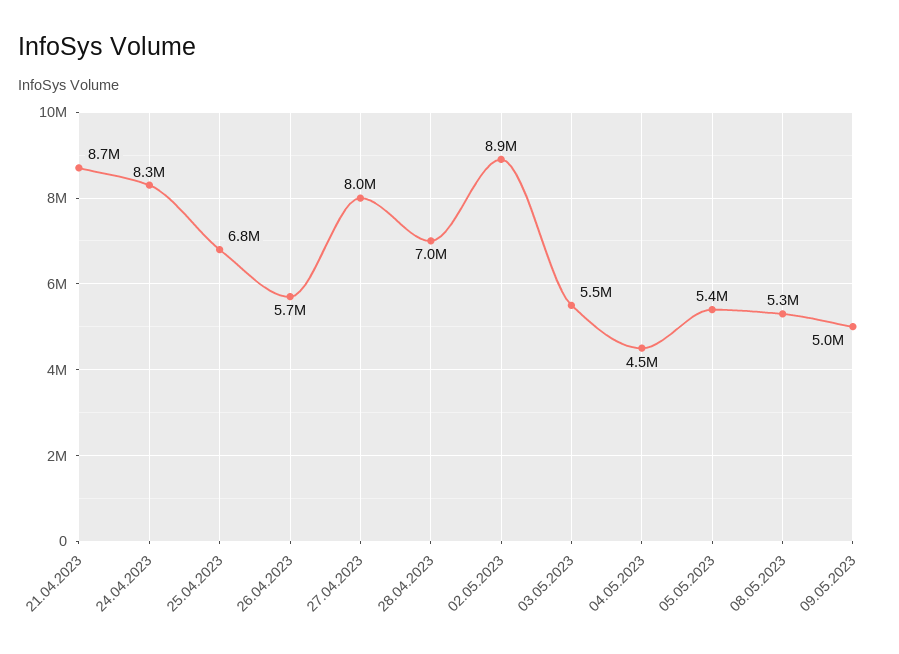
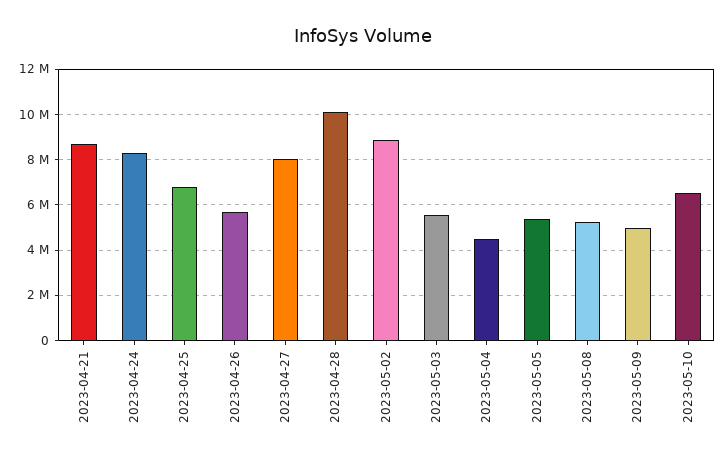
28.04.2023: 7000000 -> 10000000
2023-05-10: none -> 6500000

